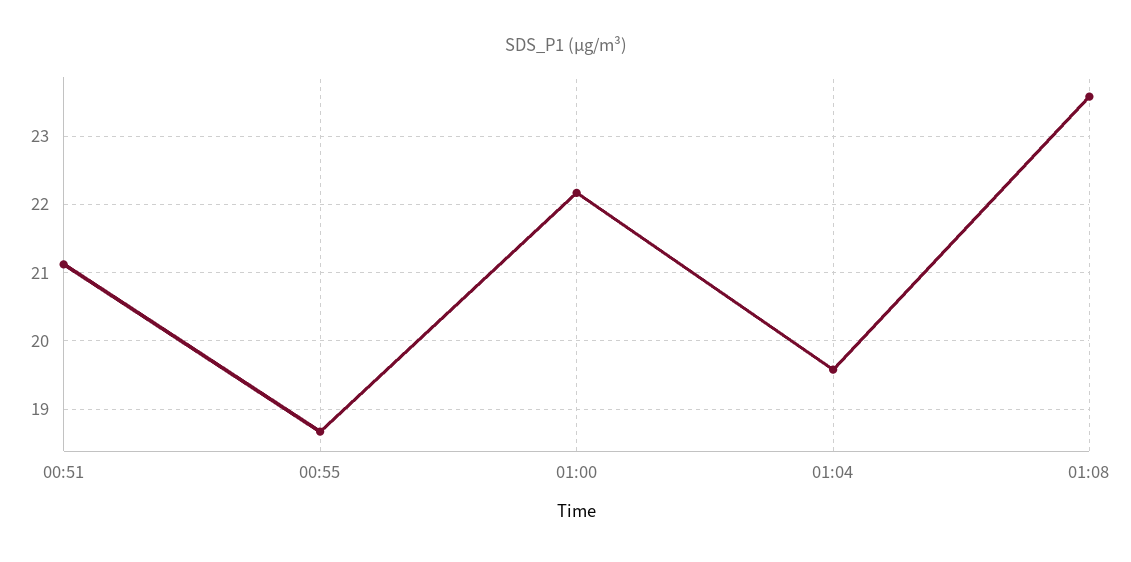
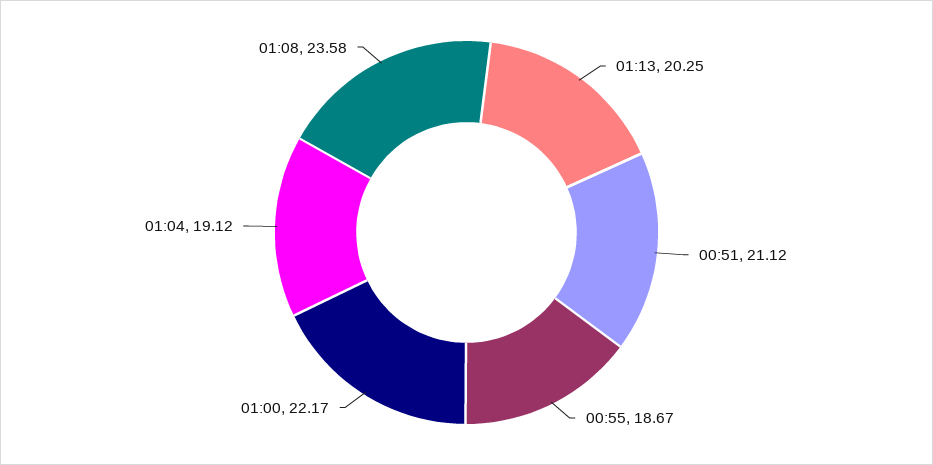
01:04: 19.6 -> 19.12
01:13: none -> 20.25

